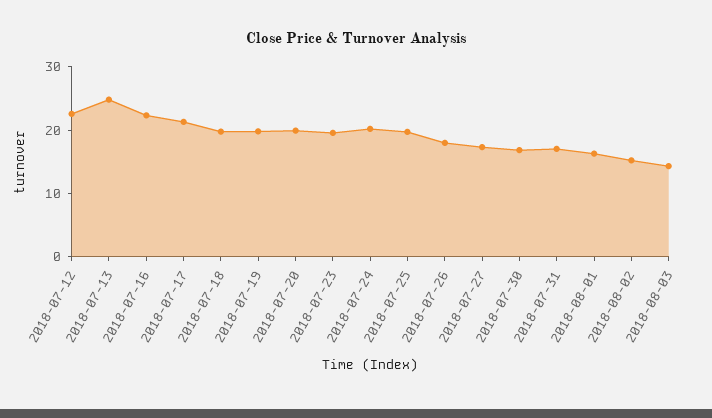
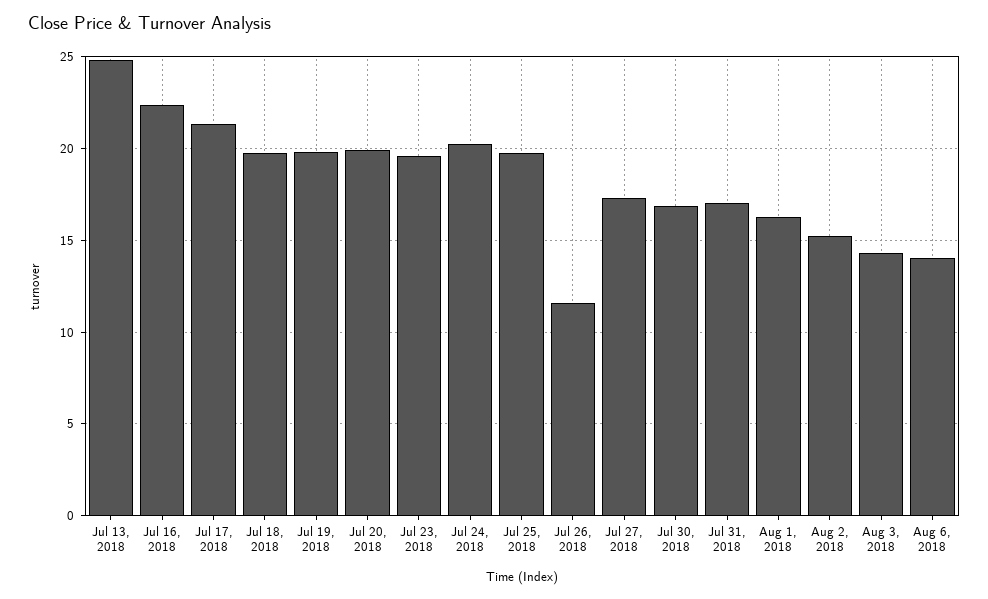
2018-07-12: 22 -> none
2018-07-26: 18 -> 11.5
Aug 6, 2018: none -> 14

